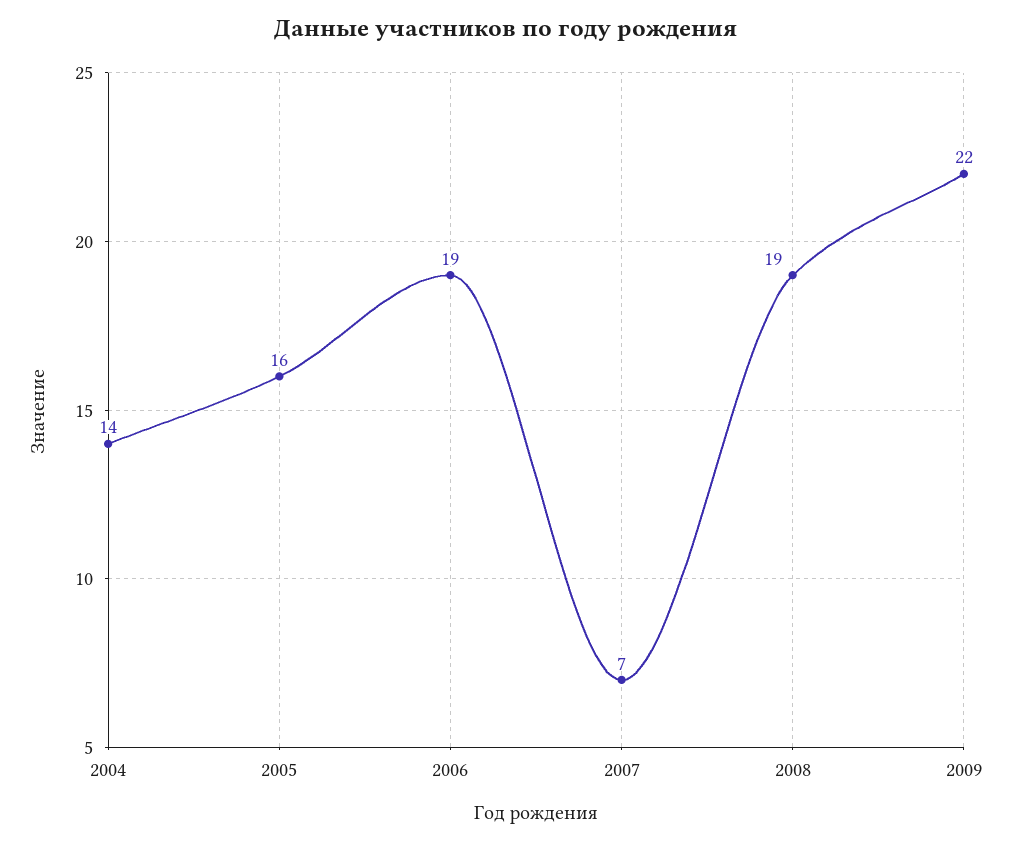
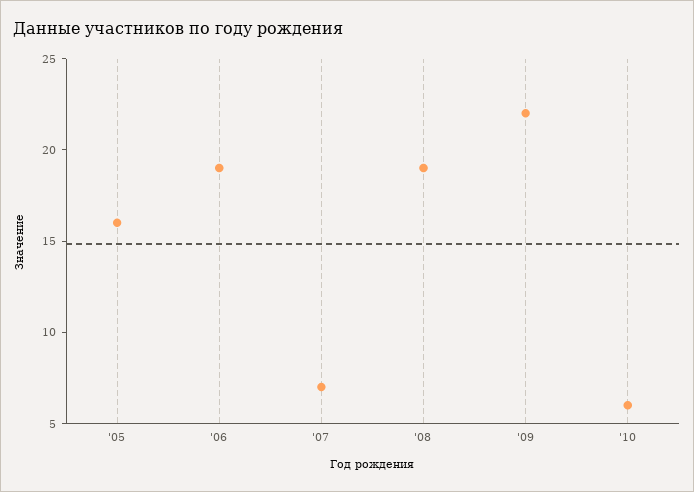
2004: 14 -> none
'10: none -> 6

